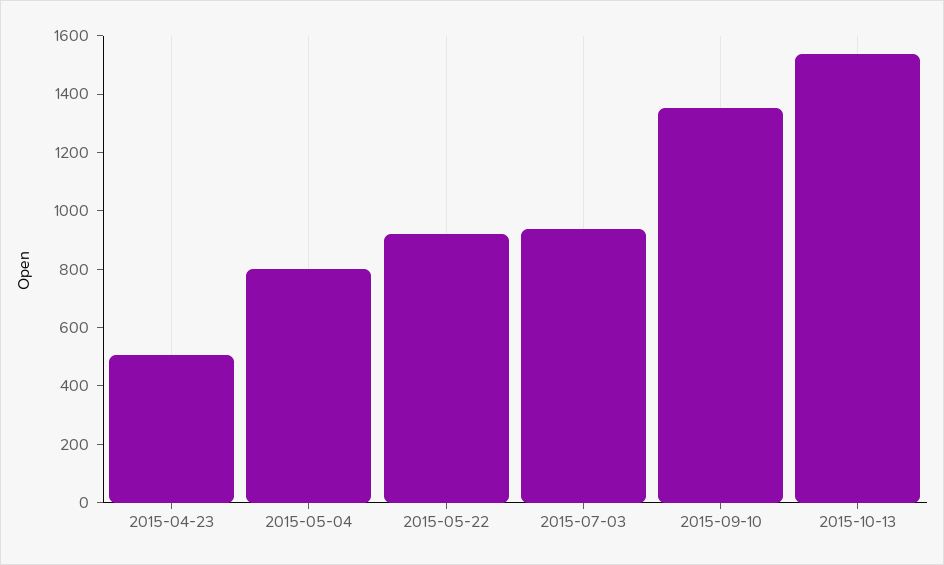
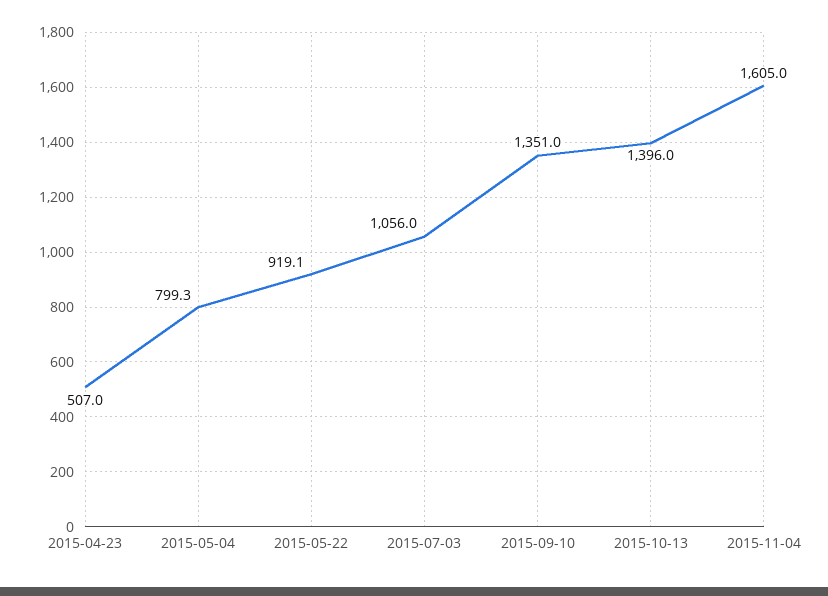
2015-07-03: 950 -> 1056
2015-10-13: 1550 -> 1396
2015-11-04: none -> 1605

